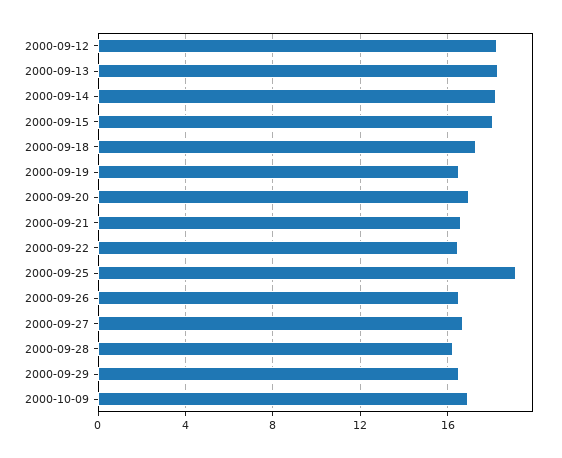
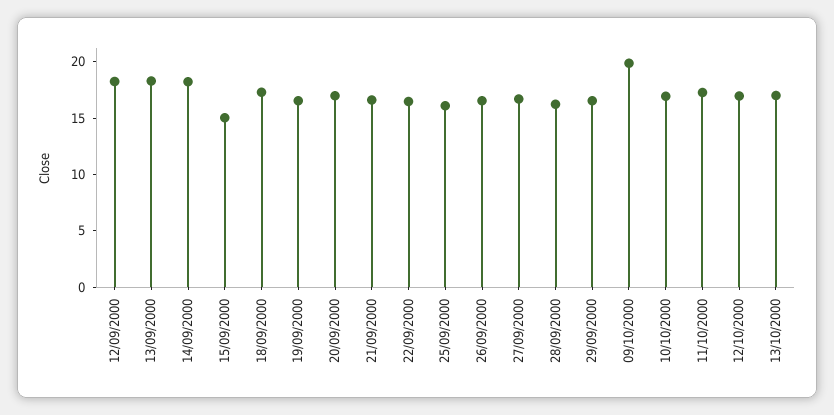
2000-09-15: 18 -> 15
2000-09-25: 19 -> 16
2000-10-09: 17 -> 20
10/10/2000: none -> 17
11/10/2000: none -> 17
12/10/2000: none -> 17
13/10/2000: none -> 17

